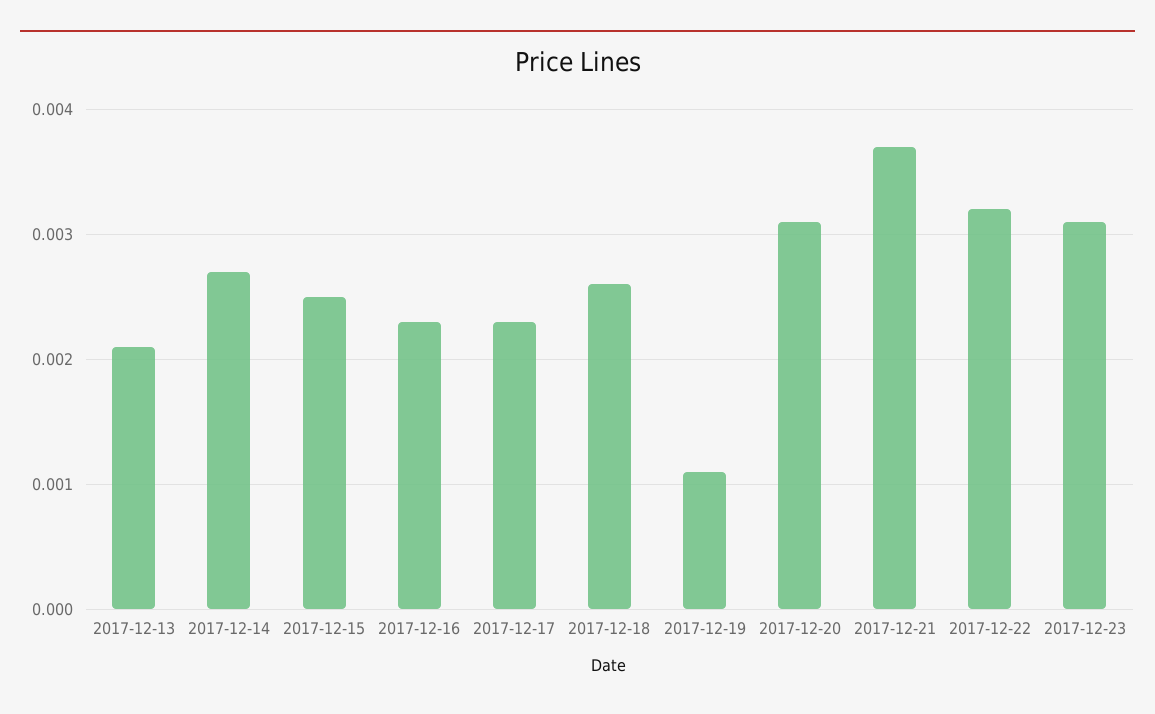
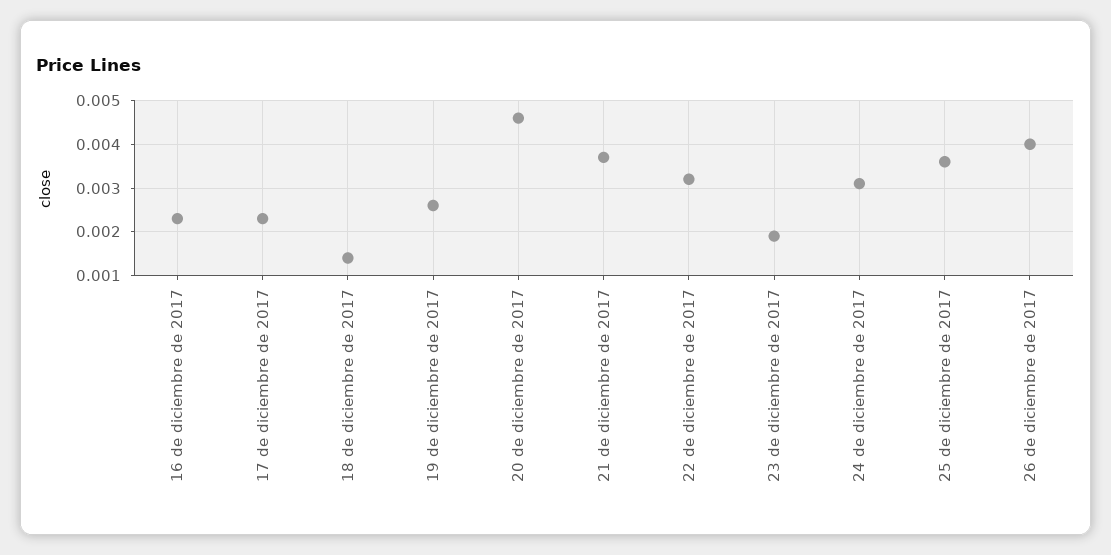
2017-12-13: 0.0021 -> none
2017-12-14: 0.0027 -> none
2017-12-15: 0.0025 -> none
2017-12-18: 0.0026 -> 0.0015
2017-12-19: 0.0011 -> 0.0025
2017-12-20: 0.0031 -> 0.0045
2017-12-23: 0.0031 -> 0.002
24 de diciembre de 2017: none -> 0.003
25 de diciembre de 2017: none -> 0.0035
26 de diciembre de 2017: none -> 0.004

